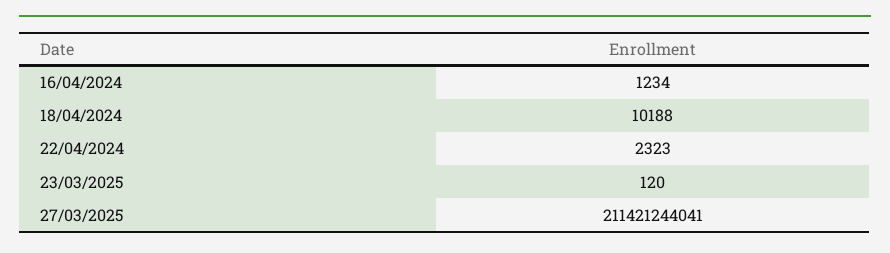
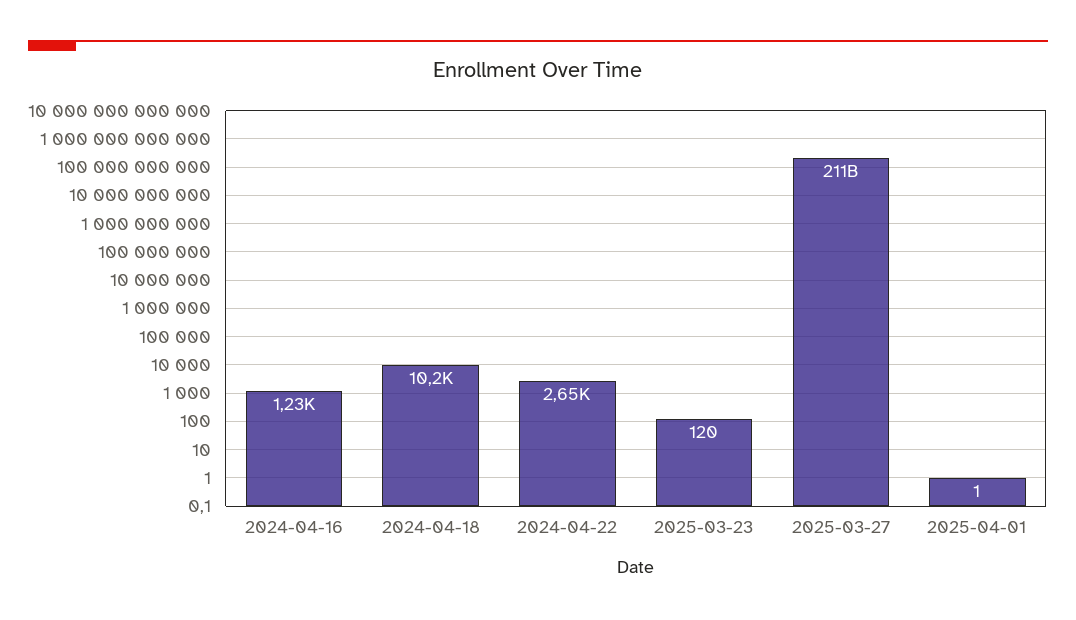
22/04/2024: 2323 -> 2650
2025-04-01: none -> 1

